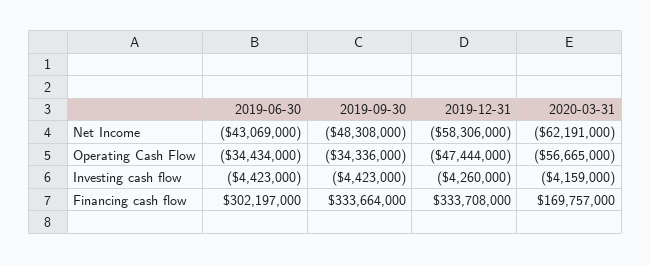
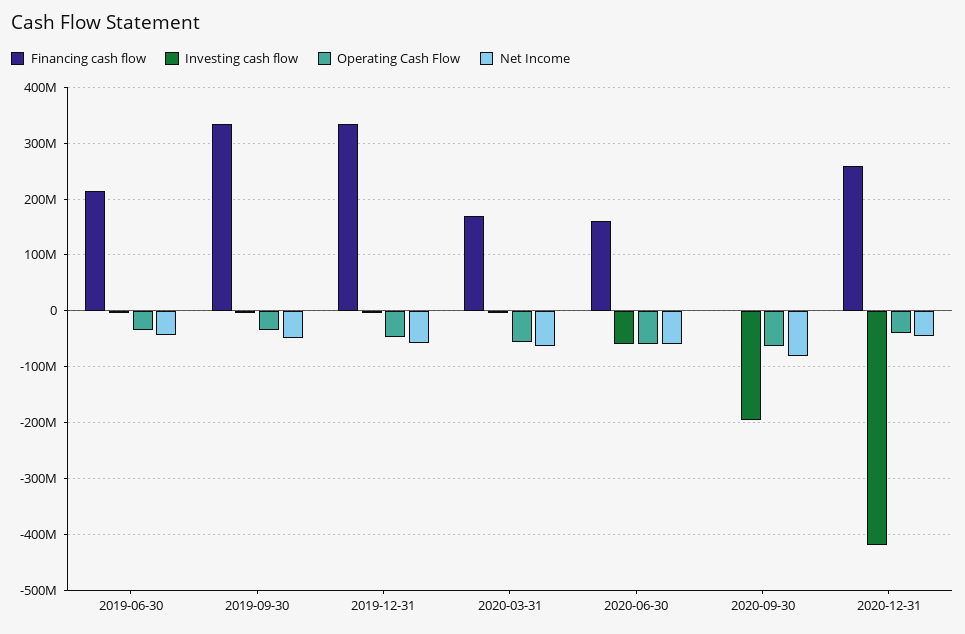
Financing cash flow, 2019-06-30: 302197000 -> 220000000
Financing cash flow, 2020-06-30: none -> 160000000
Investing cash flow, 2020-06-30: none -> -60000000
Operating Cash Flow, 2020-06-30: none -> -60000000
Net Income, 2020-06-30: none -> -60000000
Financing cash flow, 2020-09-30: none -> 0
Investing cash flow, 2020-09-30: none -> -200000000
Operating Cash Flow, 2020-09-30: none -> -60000000
Net Income, 2020-09-30: none -> -80000000
Financing cash flow, 2020-12-31: none -> 260000000
Investing cash flow, 2020-12-31: none -> -420000000
Operating Cash Flow, 2020-12-31: none -> -40000000
Net Income, 2020-12-31: none -> -40000000

